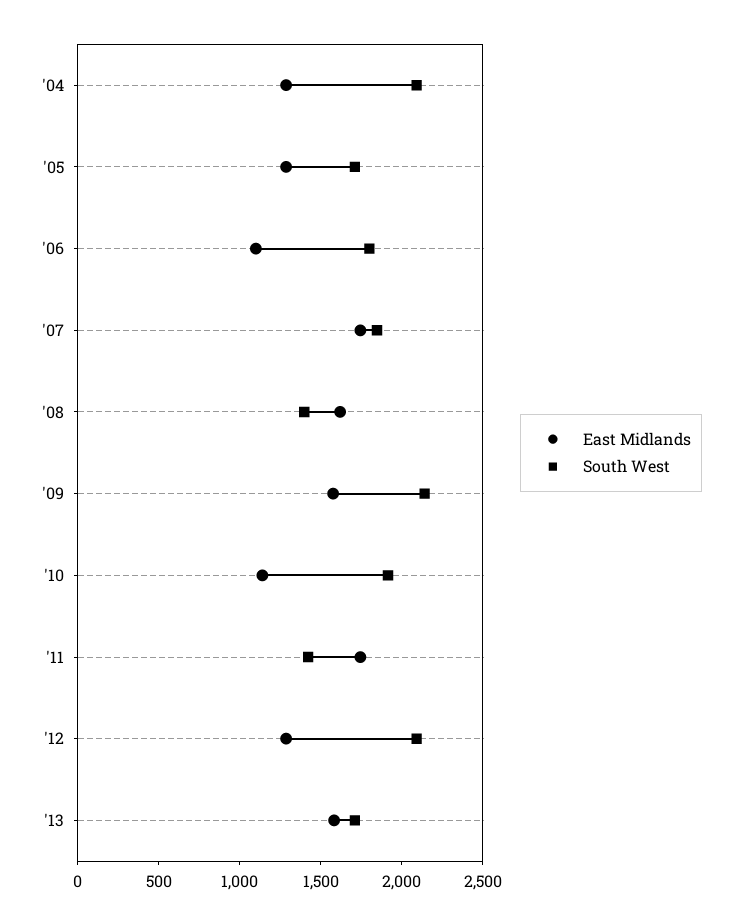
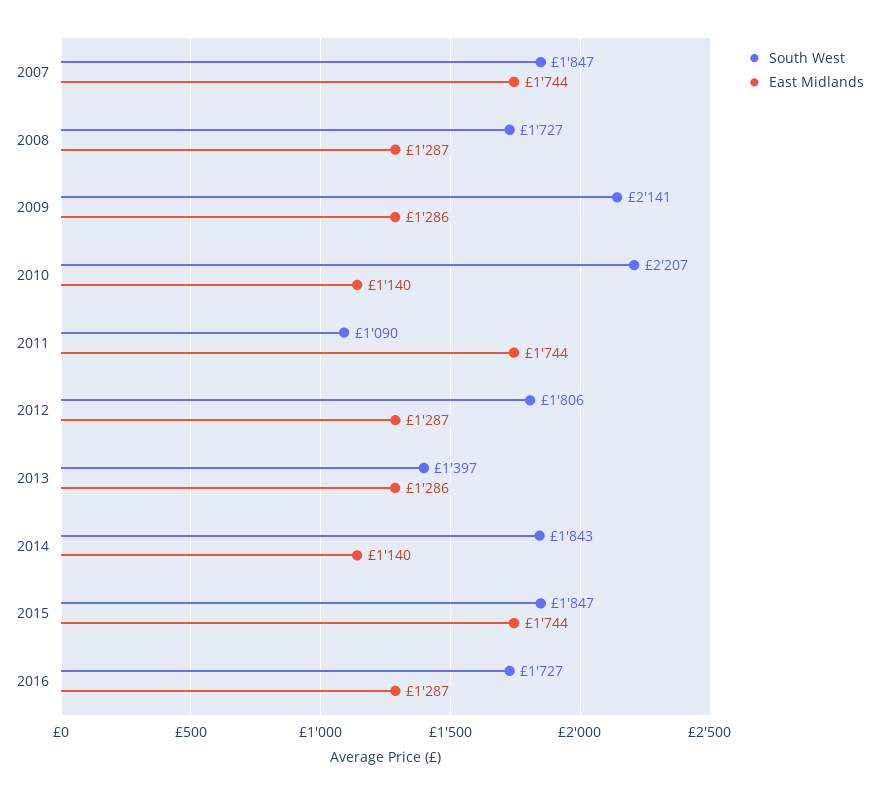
East Midlands, '04: 1300 -> none
South West, '04: 2100 -> none
East Midlands, '05: 1300 -> none
South West, '05: 1700 -> none
East Midlands, '06: 1100 -> none
South West, '06: 1800 -> none
East Midlands, '08: 1600 -> 1287
South West, '08: 1400 -> 1727
East Midlands, '09: 1600 -> 1286
South West, '10: 1900 -> 2207
South West, '11: 1400 -> 1090
South West, '12: 2100 -> 1806
East Midlands, '13: 1600 -> 1286
South West, '13: 1700 -> 1397
South West, 2014: none -> 1843
East Midlands, 2014: none -> 1140
South West, 2015: none -> 1847
East Midlands, 2015: none -> 1744
South West, 2016: none -> 1727
East Midlands, 2016: none -> 1287

